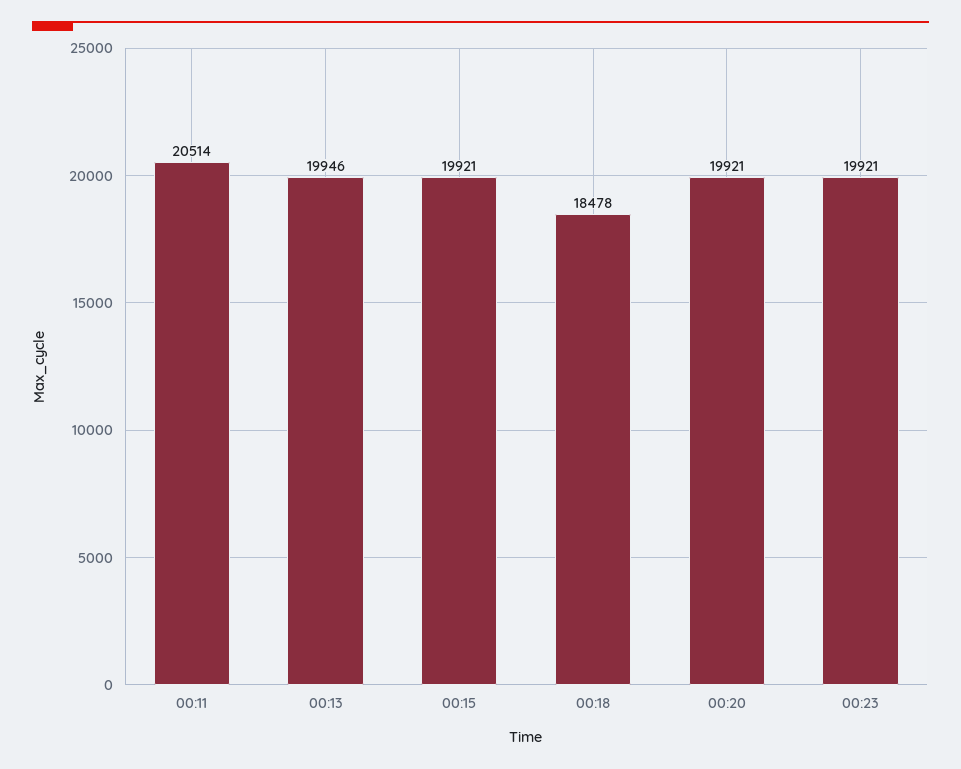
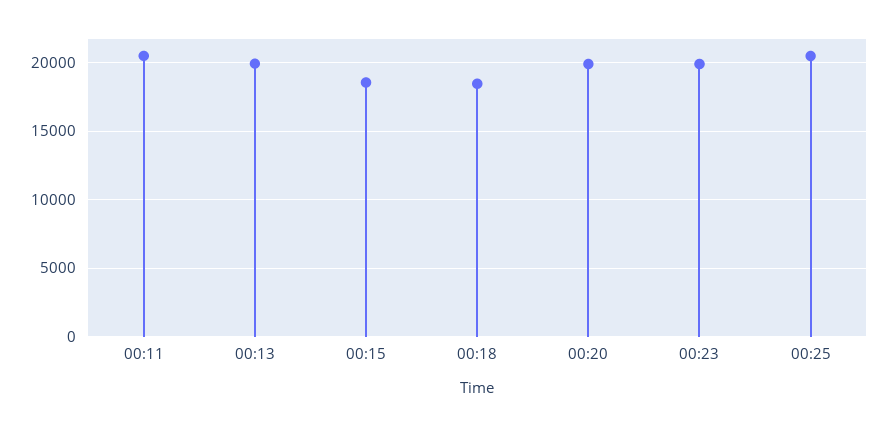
00:15: 19921 -> 18500
00:25: none -> 20500

